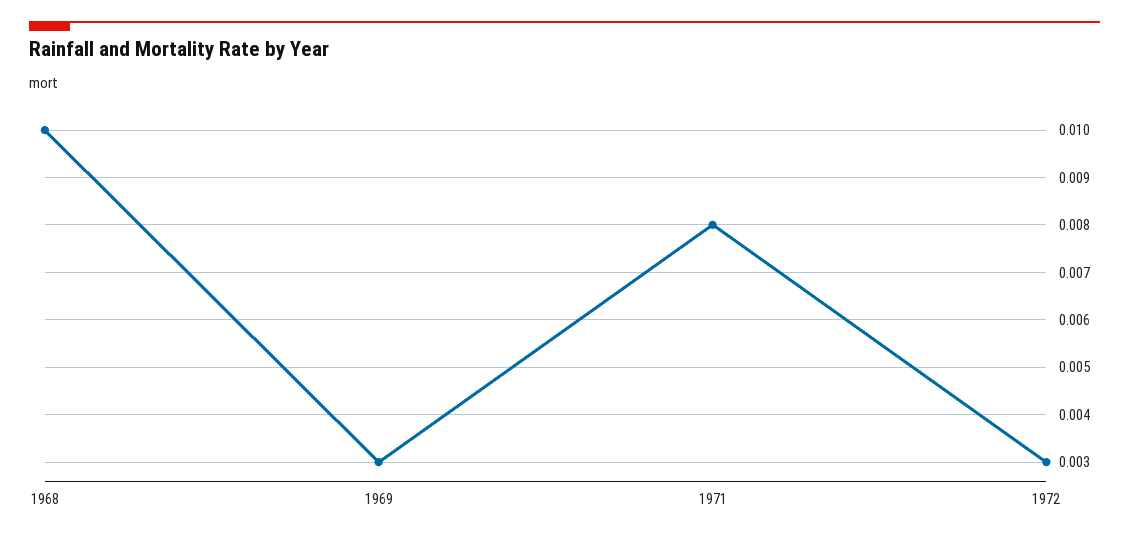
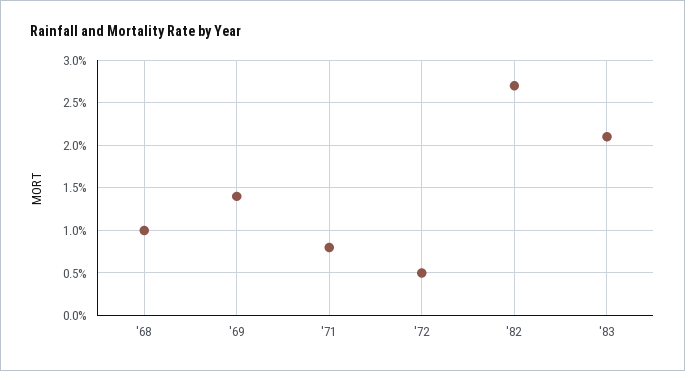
1969: 0.003 -> 0.014
1972: 0.003 -> 0.005
'82: none -> 0.027
'83: none -> 0.021

